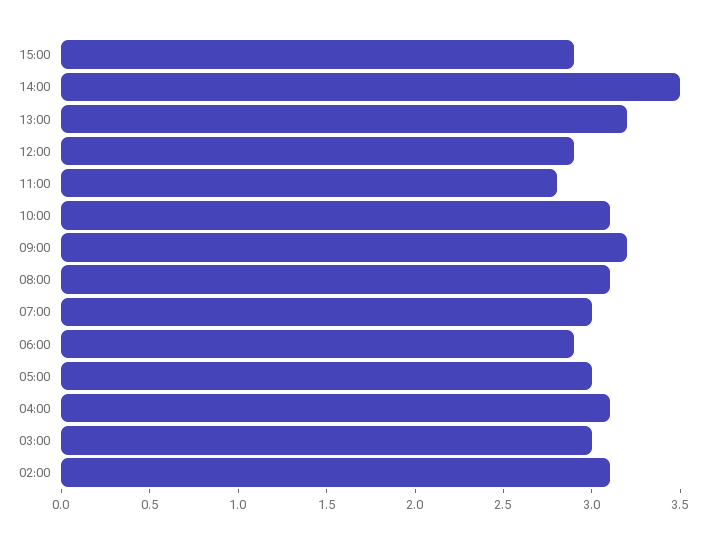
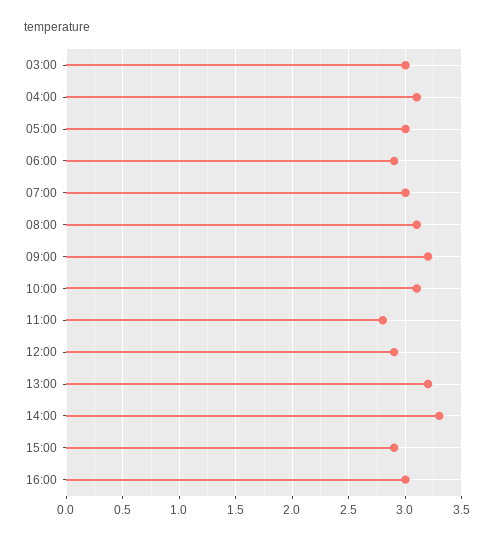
14:00: 3.5 -> 3.3
02:00: 3.1 -> none
16:00: none -> 3

